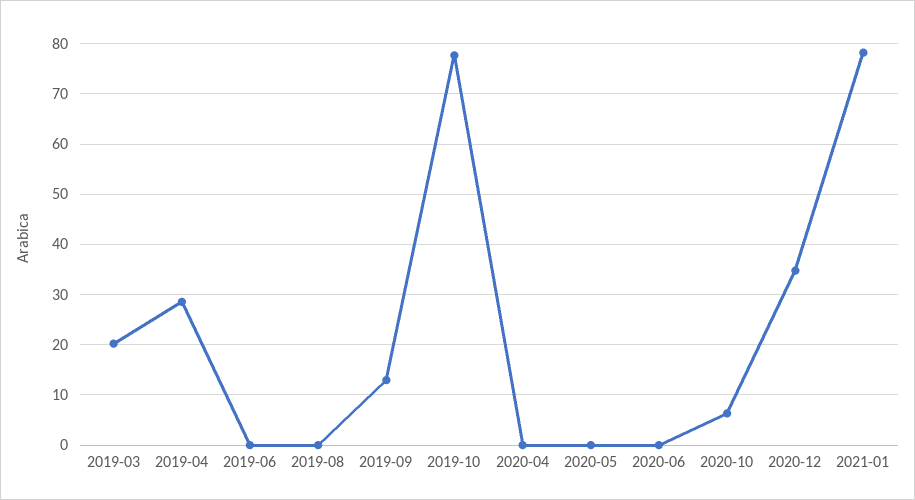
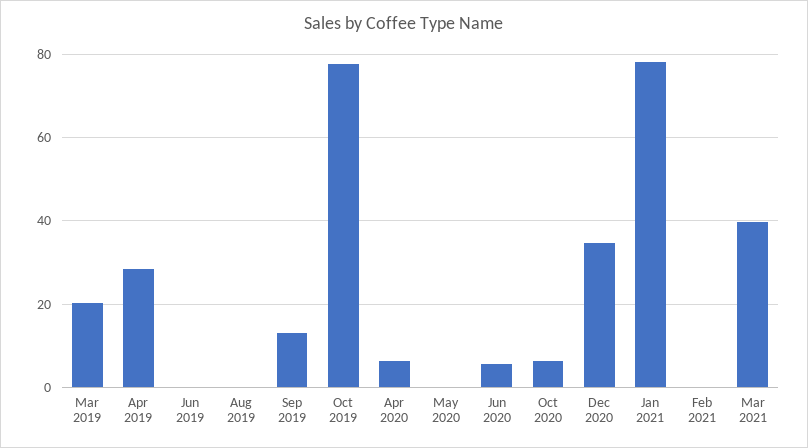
2020-04: 0 -> 6
2020-06: 0 -> 6
Feb 2021: none -> 0
Mar 2021: none -> 40

